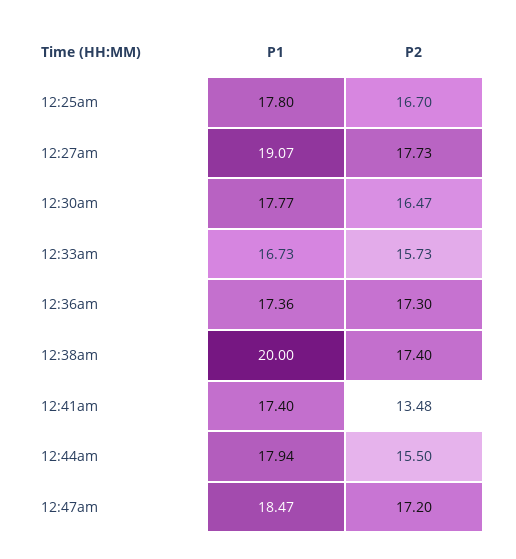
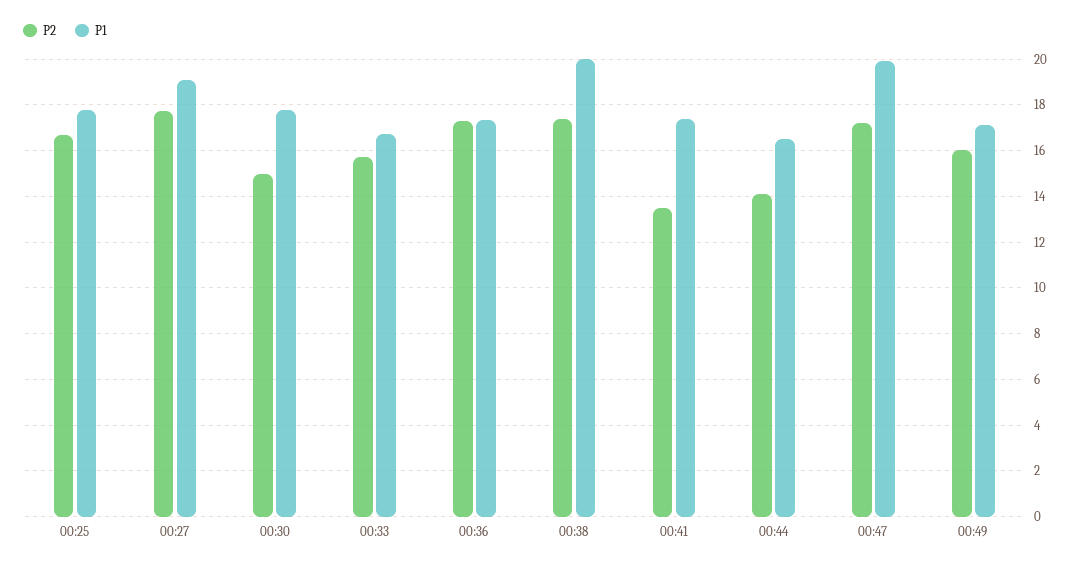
P2, 12:30am: 16.47 -> 15
P1, 12:44am: 17.94 -> 16.5
P2, 12:44am: 15.5 -> 14
P1, 12:47am: 18.47 -> 20
P2, 00:49: none -> 16
P1, 00:49: none -> 17

